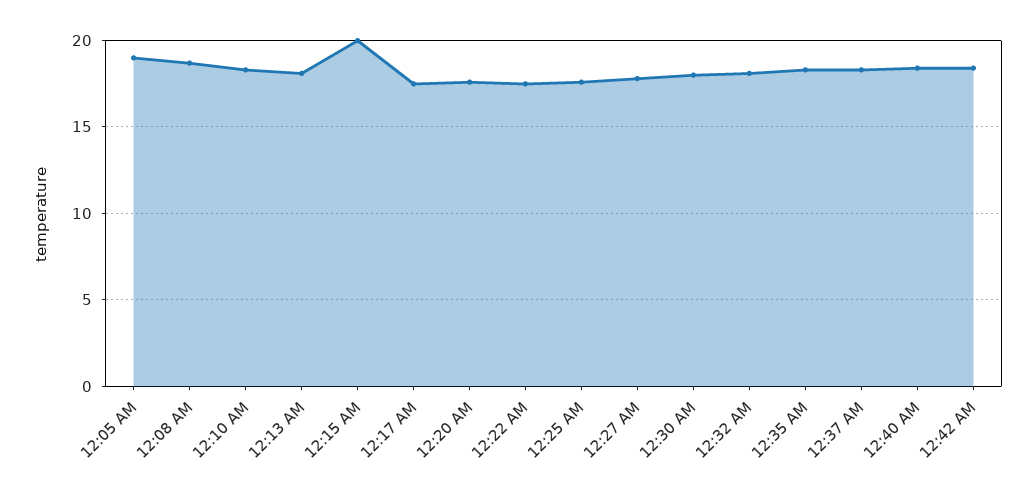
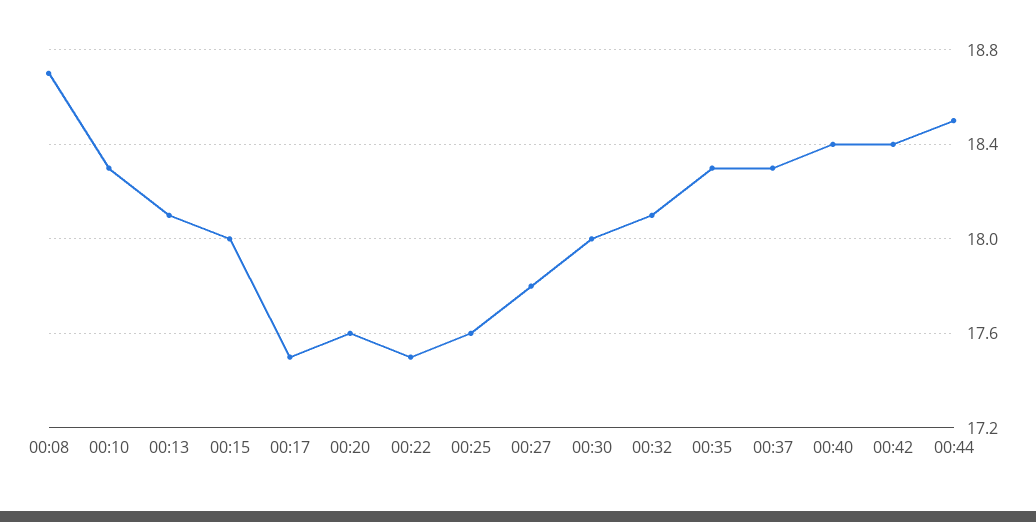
12:05 AM: 19 -> none
12:15 AM: 20 -> 18
00:44: none -> 18.5

